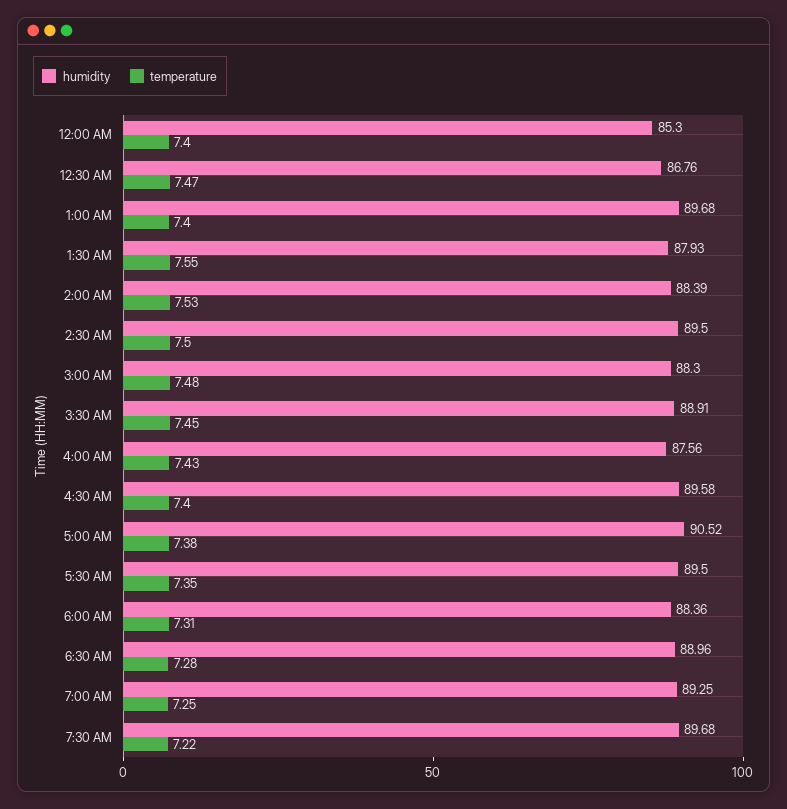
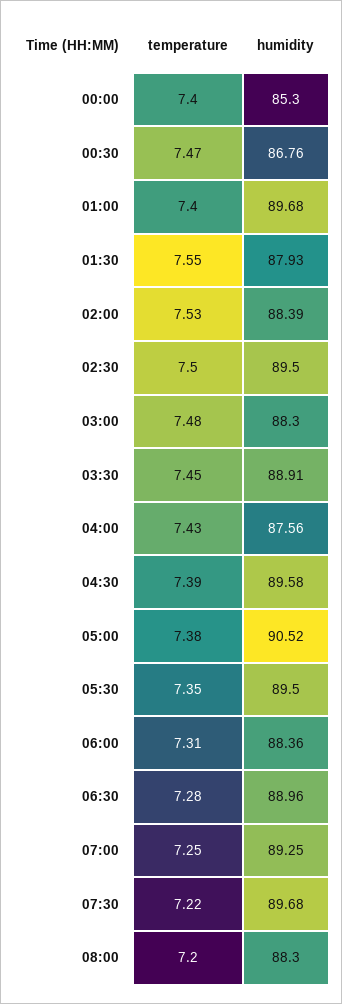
temperature, 4:30 AM: 7.4 -> 7.39
temperature, 08:00: none -> 7.2
humidity, 08:00: none -> 88.3

